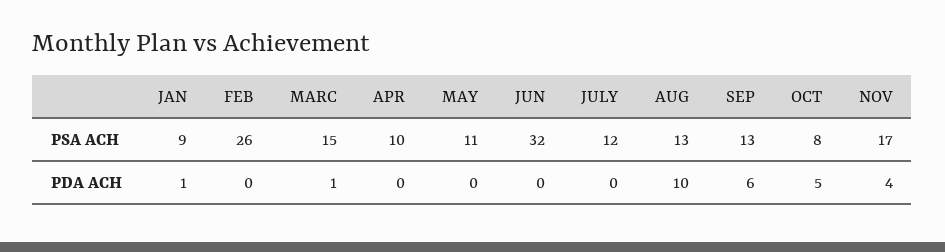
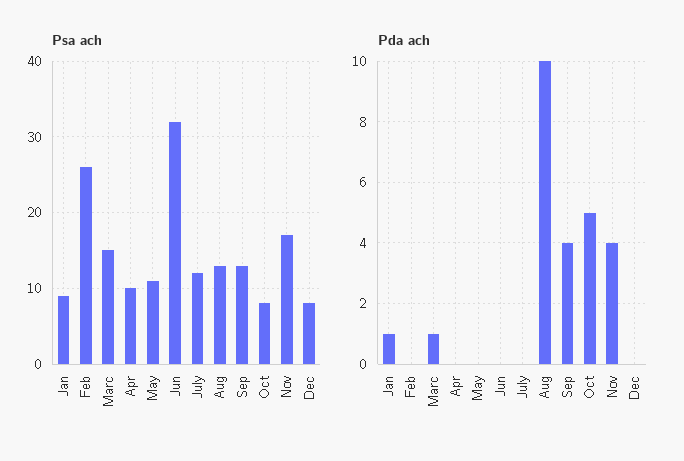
PDA ACH, SEP: 6 -> 4
PSA ACH, Dec: none -> 8
PDA ACH, Dec: none -> 0

